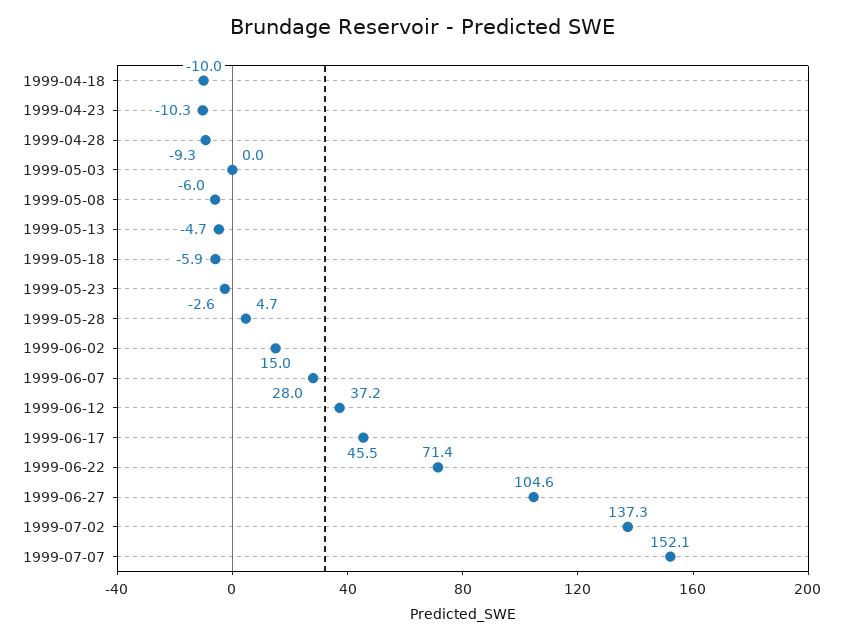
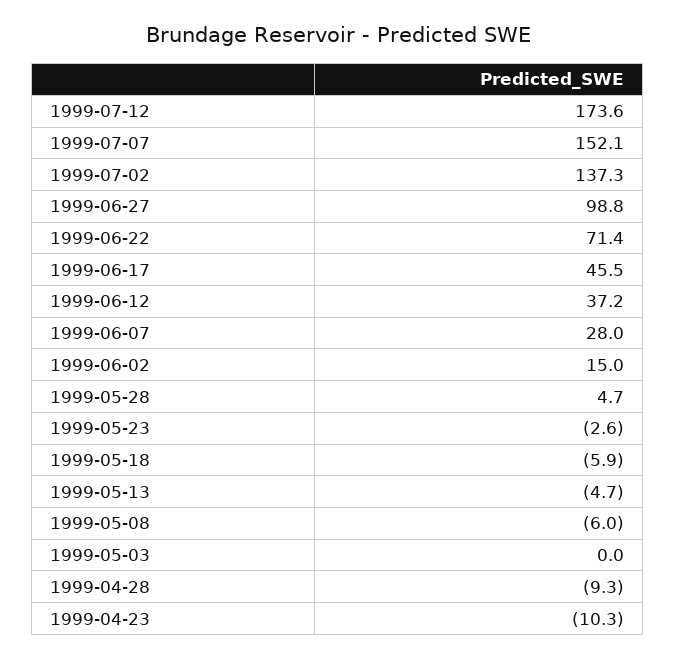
1999-04-18: -10 -> none
1999-06-27: 104.6 -> 98.8
1999-07-12: none -> 173.6

